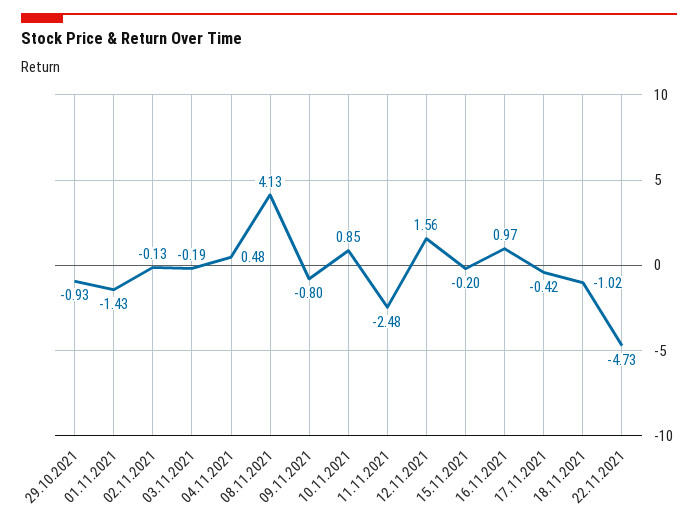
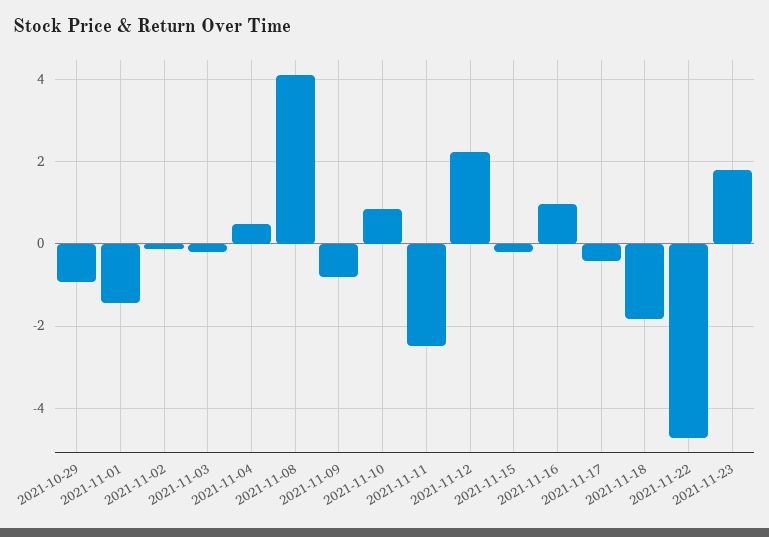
12.11.2021: 1.56 -> 2.2
18.11.2021: -1.02 -> -1.8
2021-11-23: none -> 1.8

